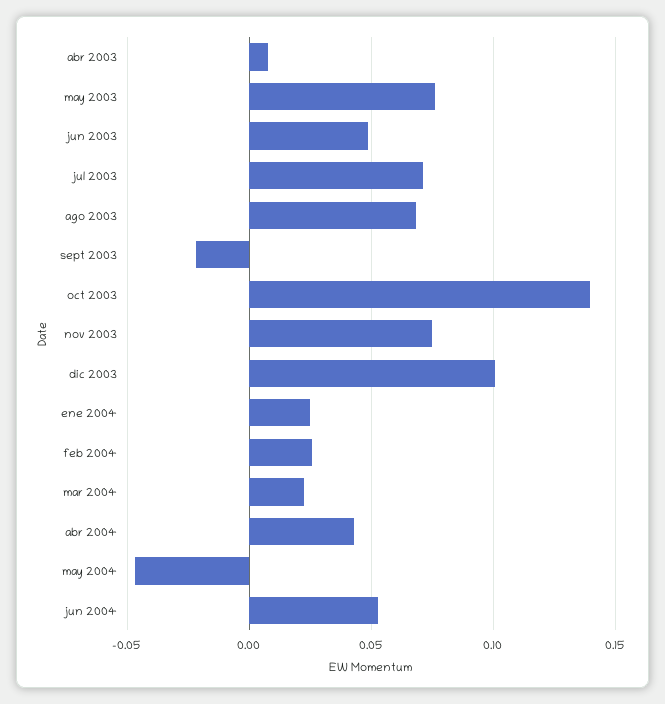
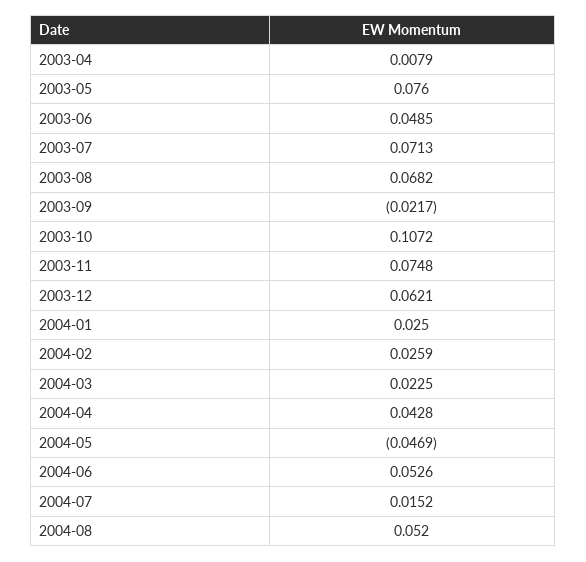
oct 2003: 0.14 -> 0.1072
dic 2003: 0.1 -> 0.0621
2004-07: none -> 0.0152
2004-08: none -> 0.052

